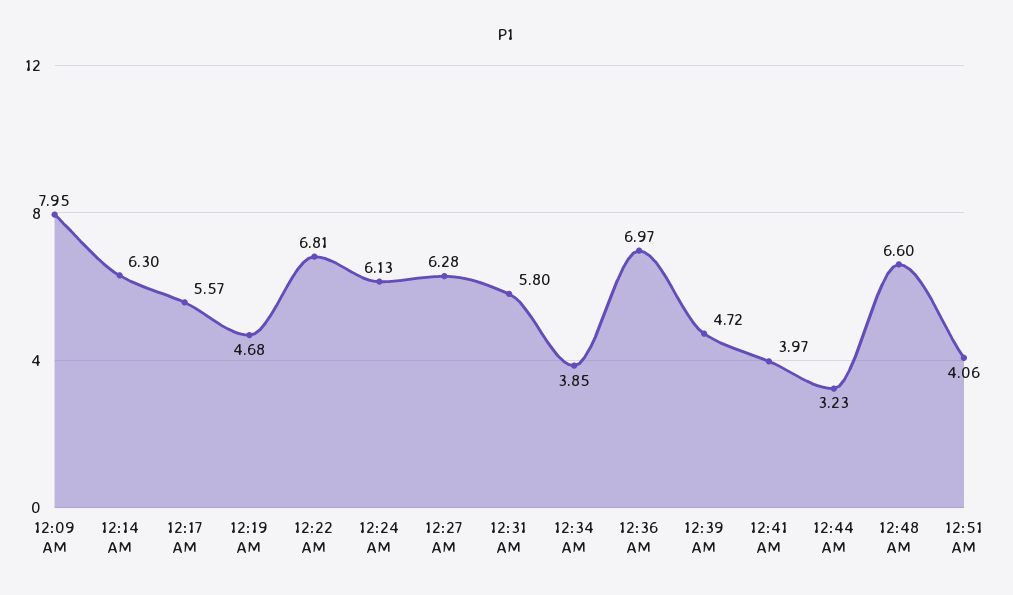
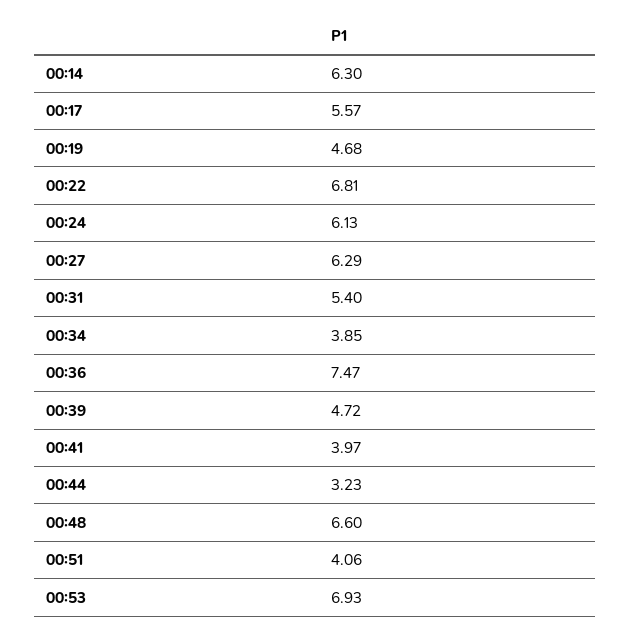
12:09 AM: 7.95 -> none
12:27 AM: 6.28 -> 6.29
12:31 AM: 5.8 -> 5.4
12:36 AM: 6.97 -> 7.47
00:53: none -> 6.93

